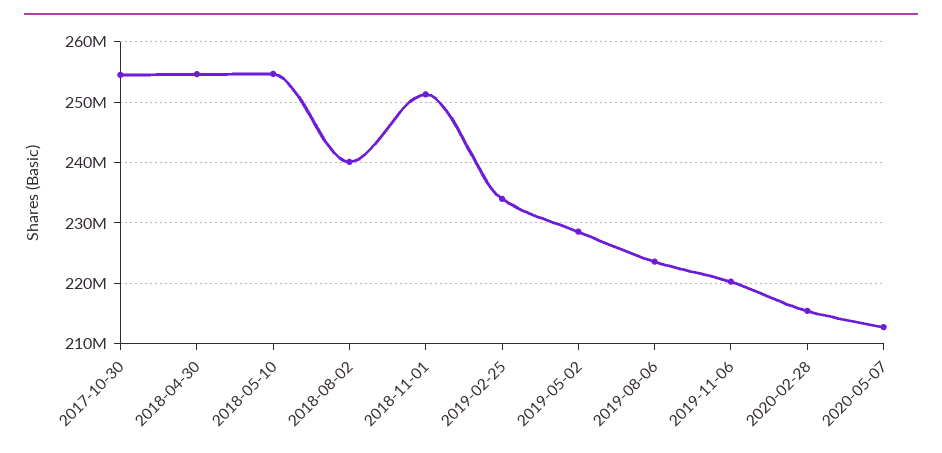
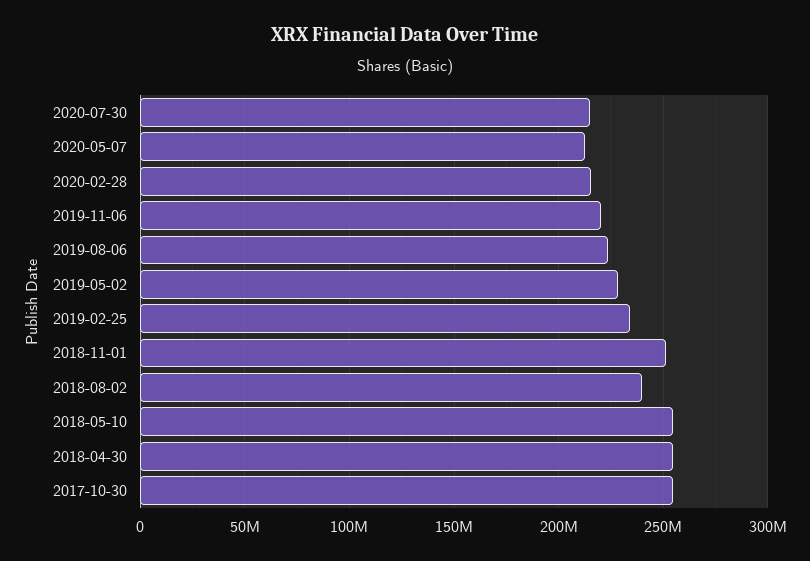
2020-07-30: none -> 215000000

